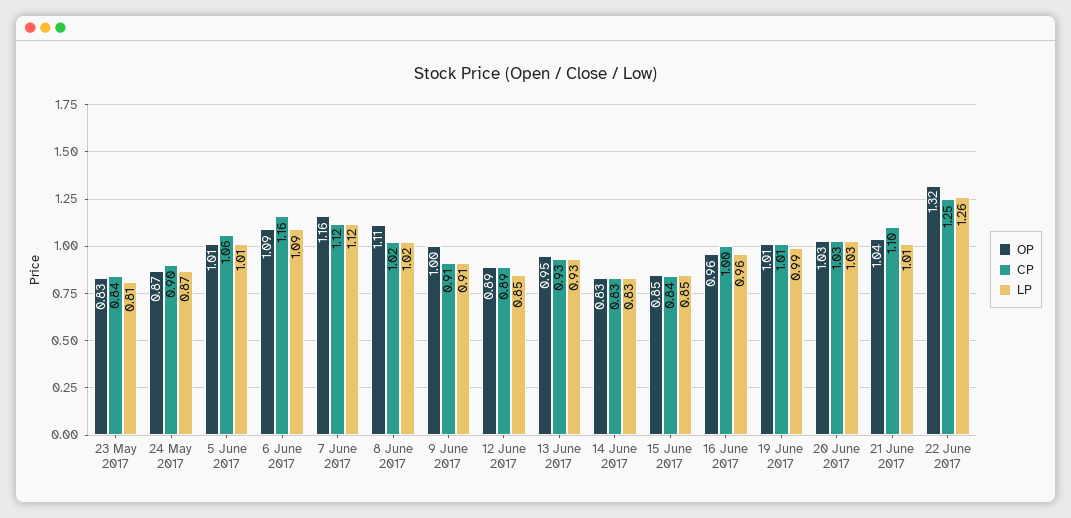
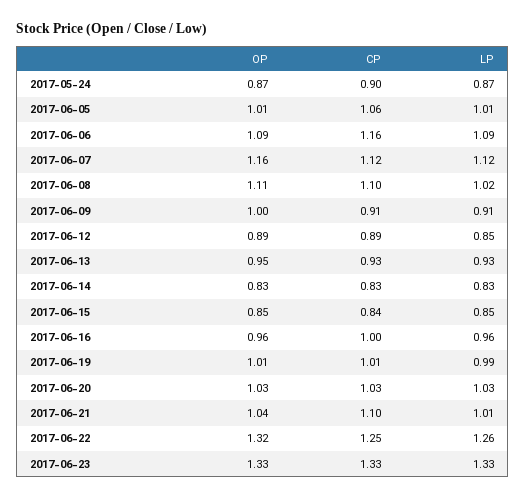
OP, 23 May 2017: 0.83 -> none
CP, 23 May 2017: 0.84 -> none
LP, 23 May 2017: 0.81 -> none
CP, 8 June 2017: 1.02 -> 1.1
OP, 2017-06-23: none -> 1.33
CP, 2017-06-23: none -> 1.33
LP, 2017-06-23: none -> 1.33

